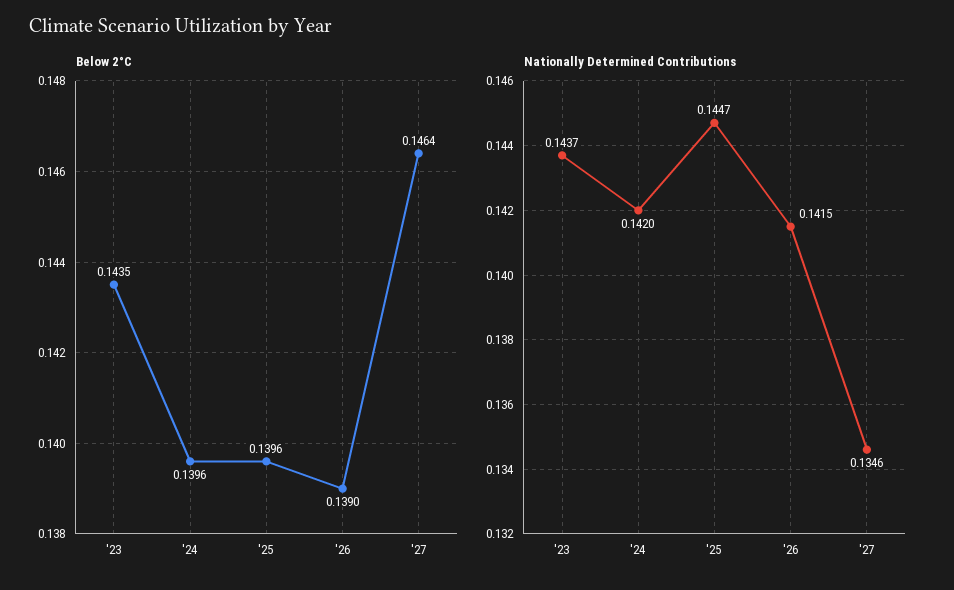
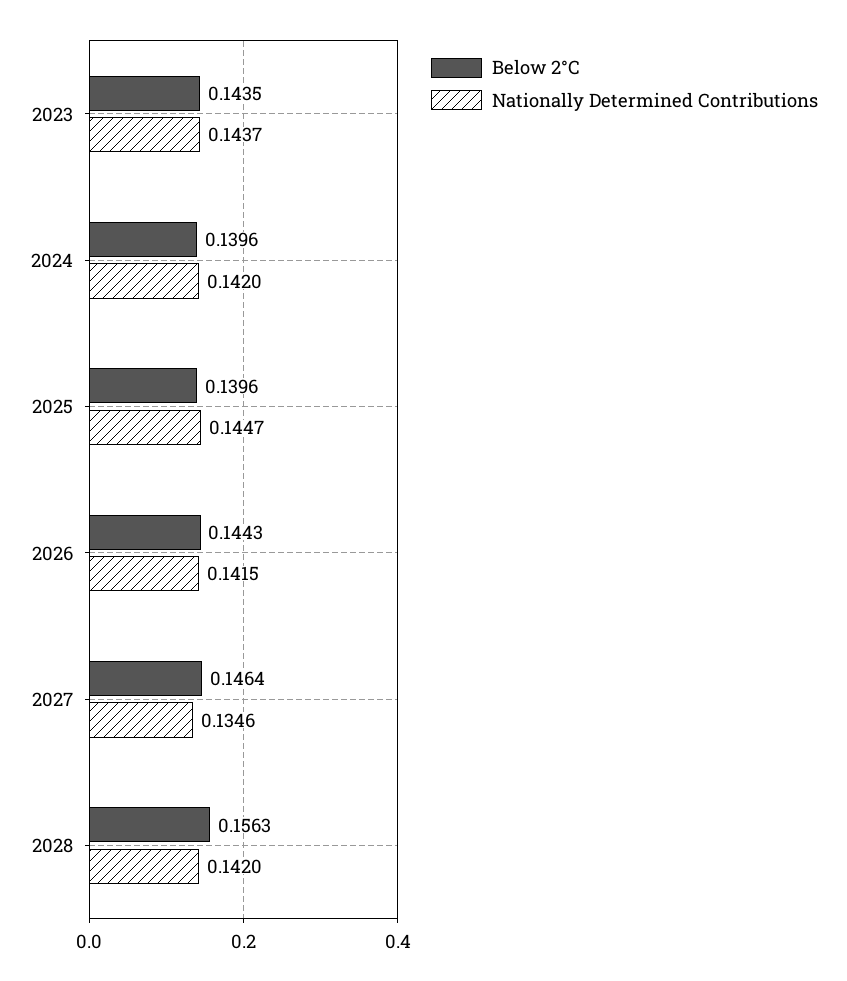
Below 2°C, '26: 0.139 -> 0.1443
Below 2°C, 2028: none -> 0.1563
Nationally Determined Contributions, 2028: none -> 0.142

